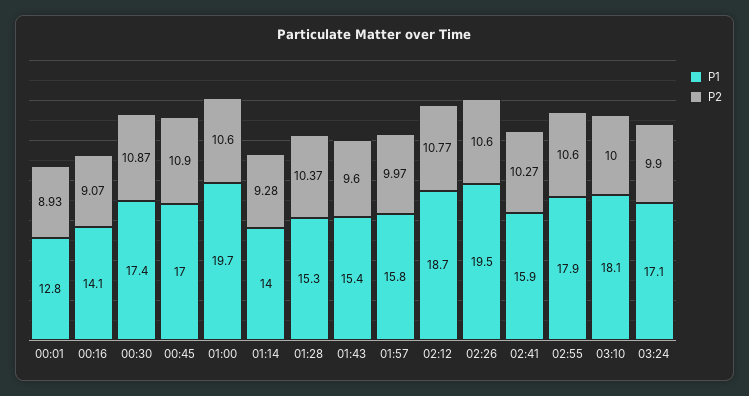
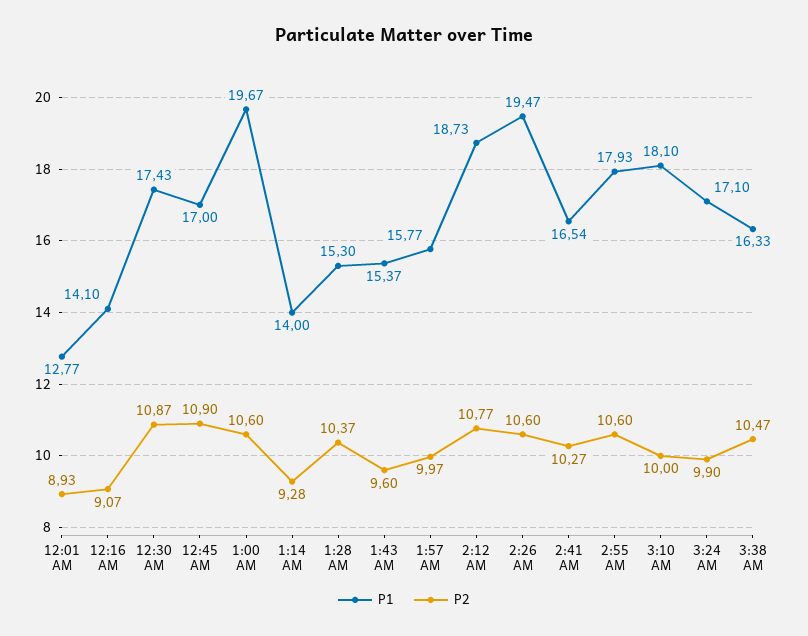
P1, 02:41: 15.9 -> 16.54
P1, 3:38 AM: none -> 16.33
P2, 3:38 AM: none -> 10.47

